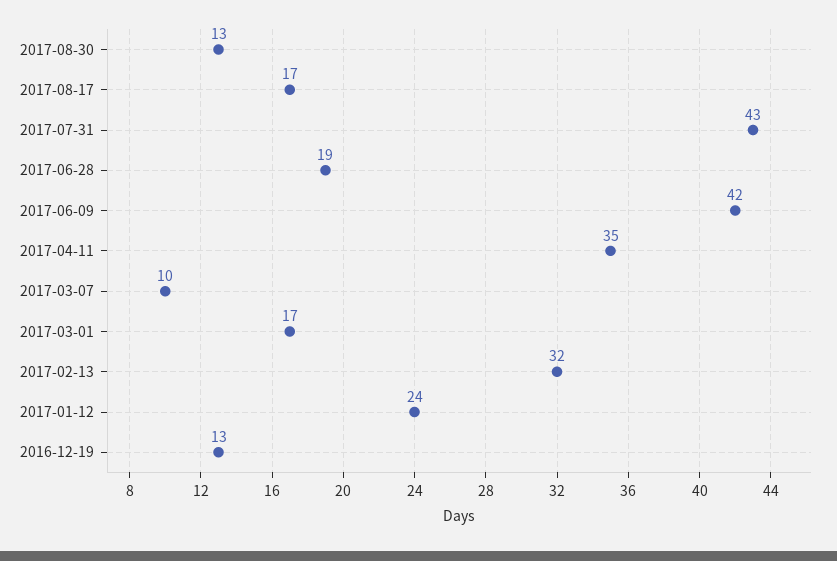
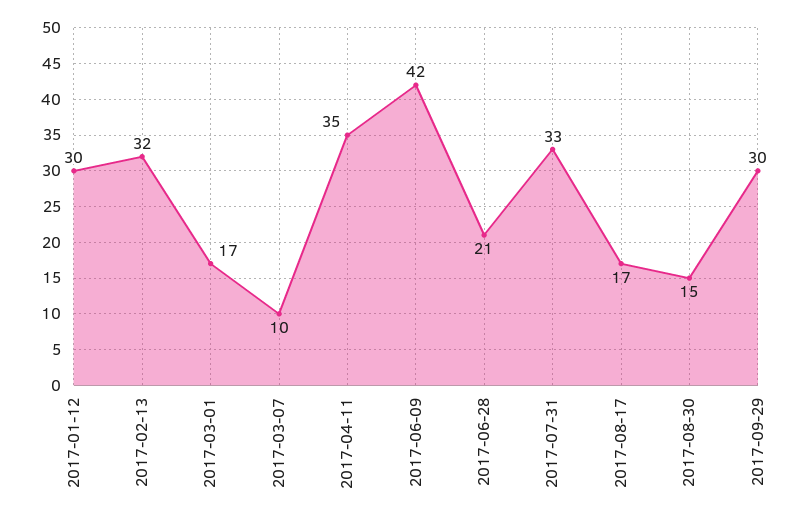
2017-08-30: 13 -> 15
2017-07-31: 43 -> 33
2017-06-28: 19 -> 21
2017-01-12: 24 -> 30
2016-12-19: 13 -> none
2017-09-29: none -> 30

